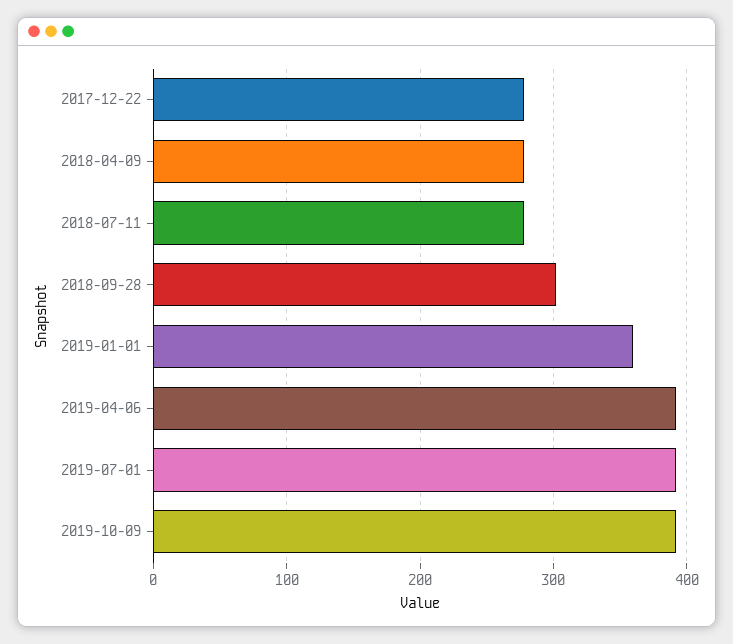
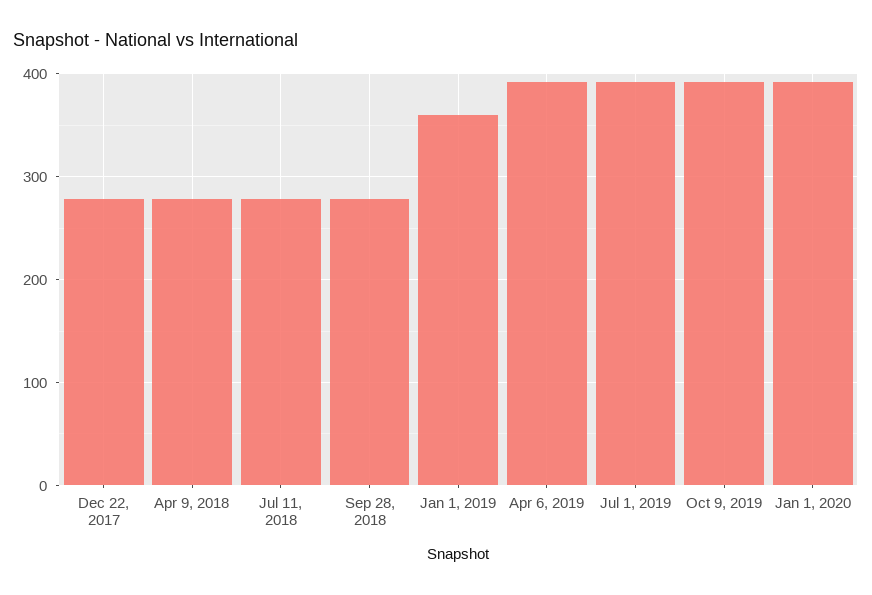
2018-09-28: 300 -> 280
Jan 1, 2020: none -> 390

